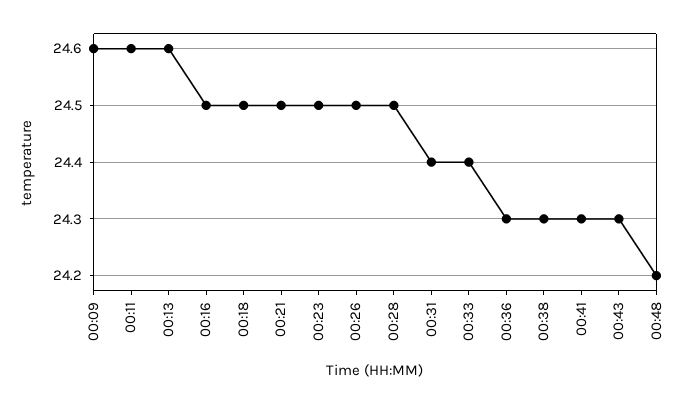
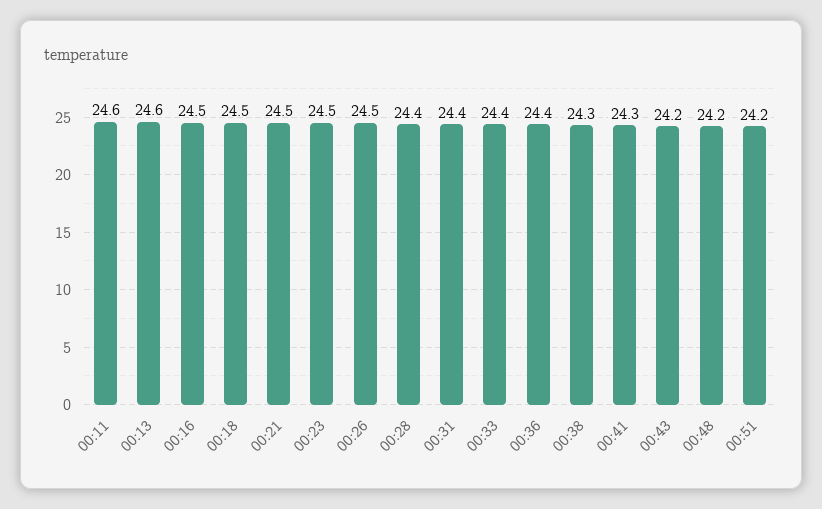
00:09: 24.6 -> none
00:28: 24.5 -> 24.4
00:36: 24.3 -> 24.4
00:43: 24.3 -> 24.2
00:51: none -> 24.2

